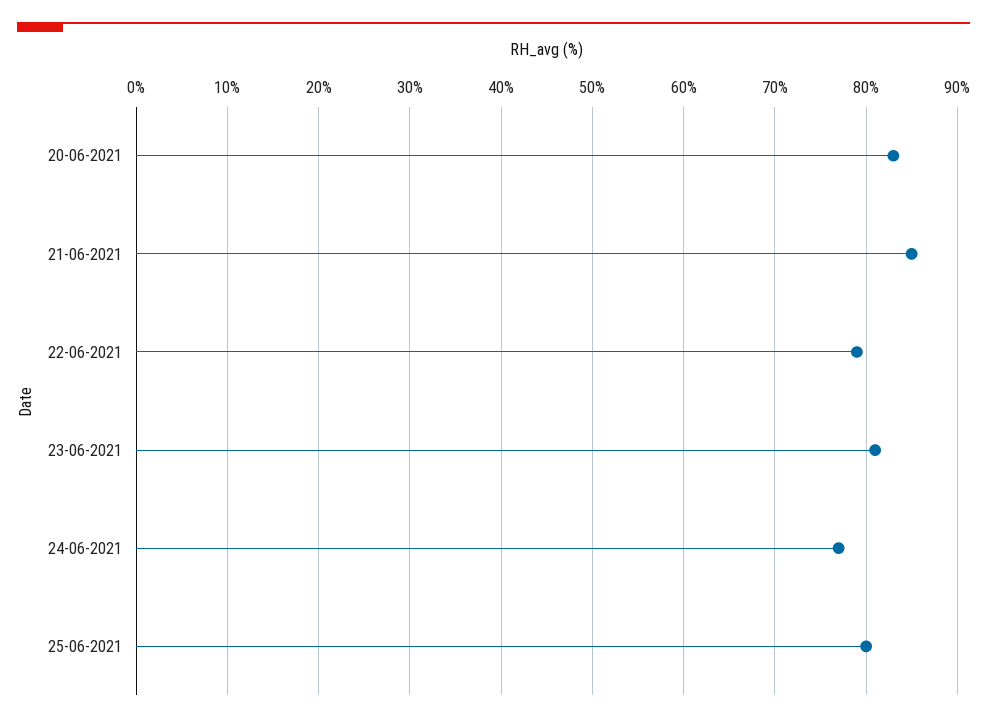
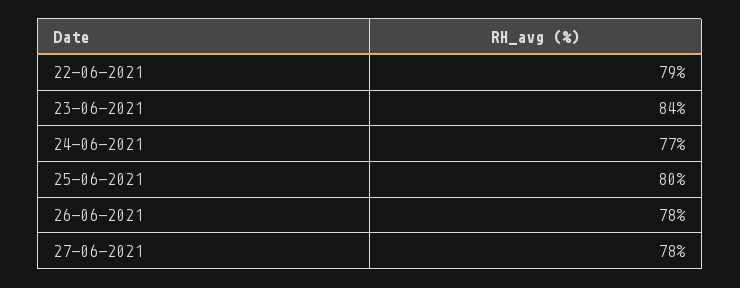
20-06-2021: 83 -> none
21-06-2021: 85 -> none
23-06-2021: 81 -> 84
26-06-2021: none -> 78
27-06-2021: none -> 78

